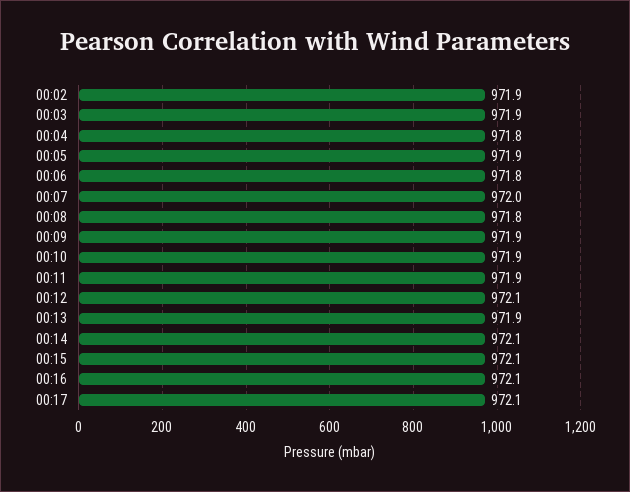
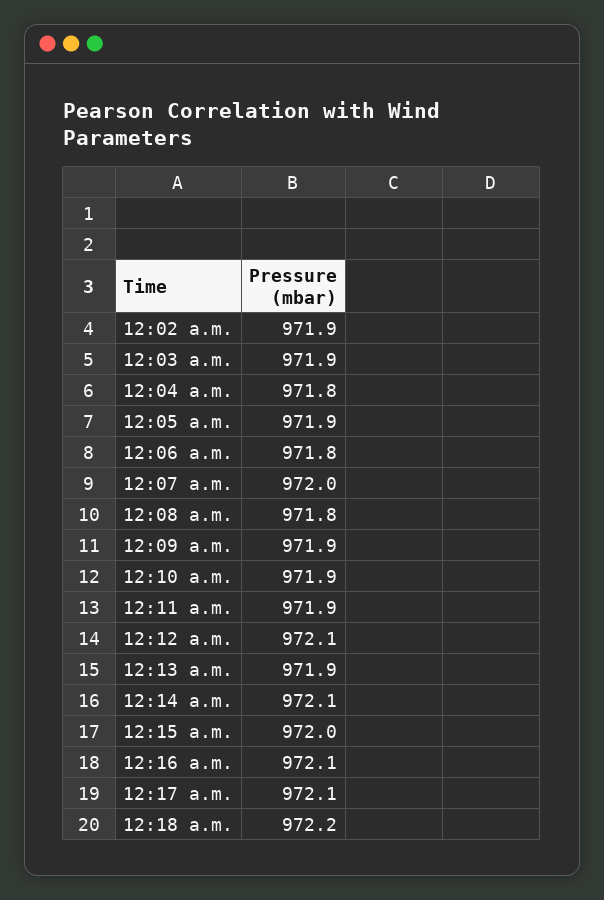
00:15: 972.1 -> 972
12:18 a.m.: none -> 972.2

